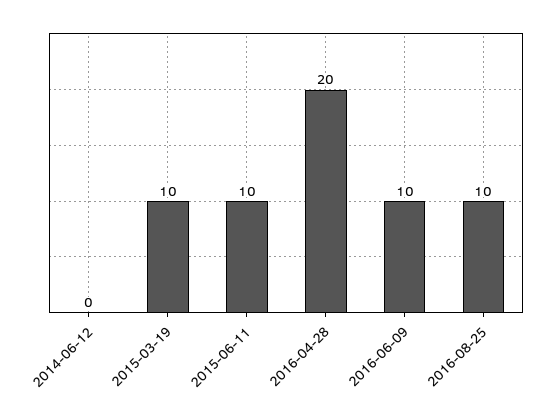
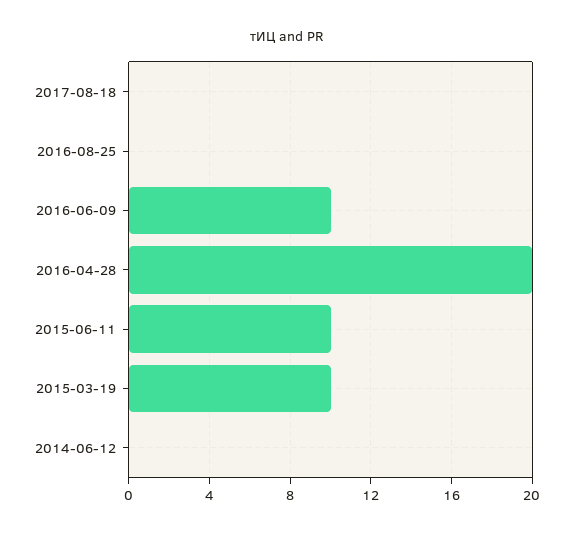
2016-08-25: 10 -> 0
2017-08-18: none -> 0

